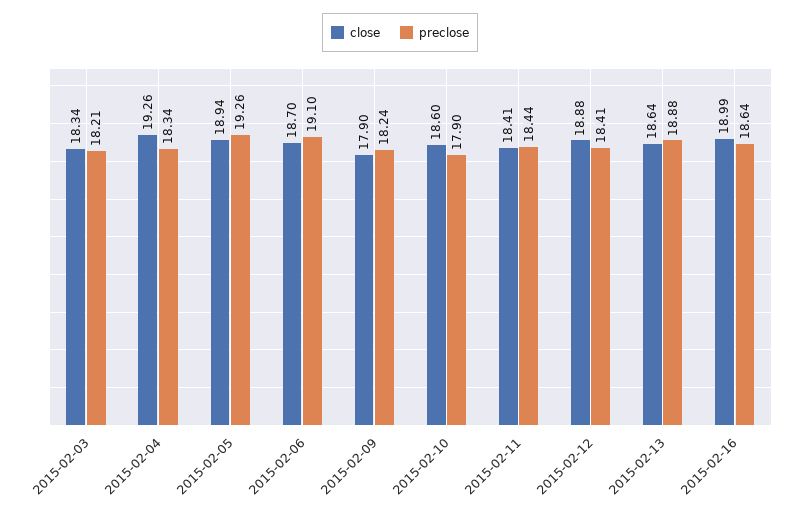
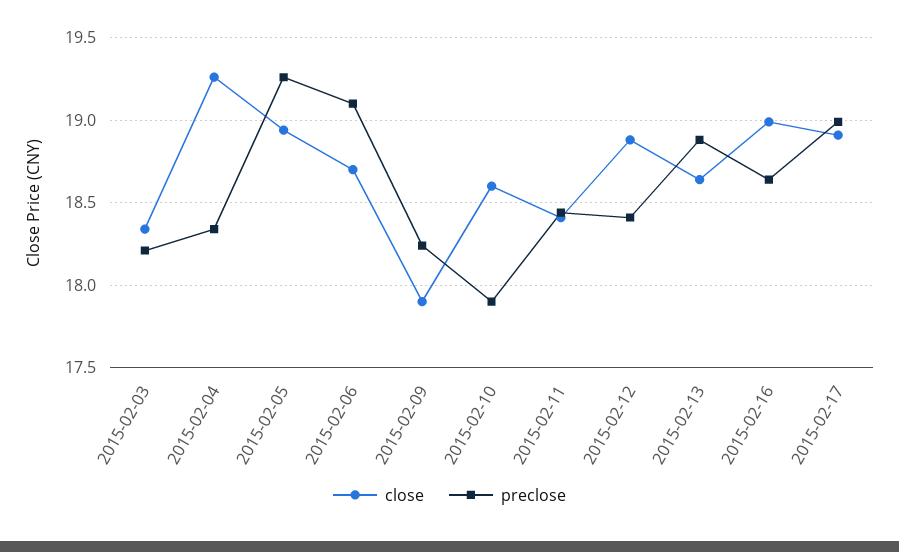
close, 2015-02-17: none -> 18.9
preclose, 2015-02-17: none -> 19

